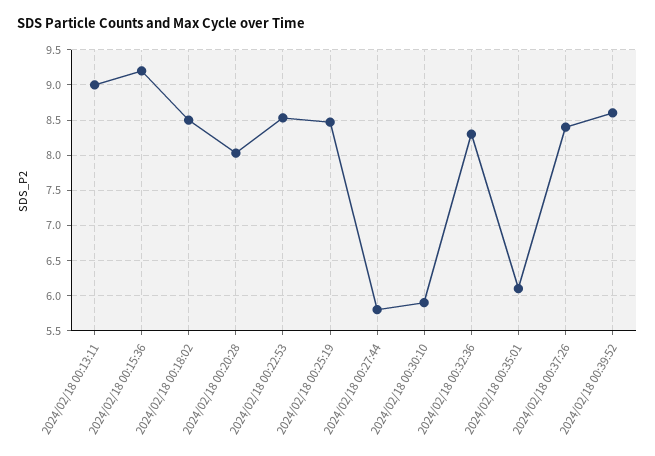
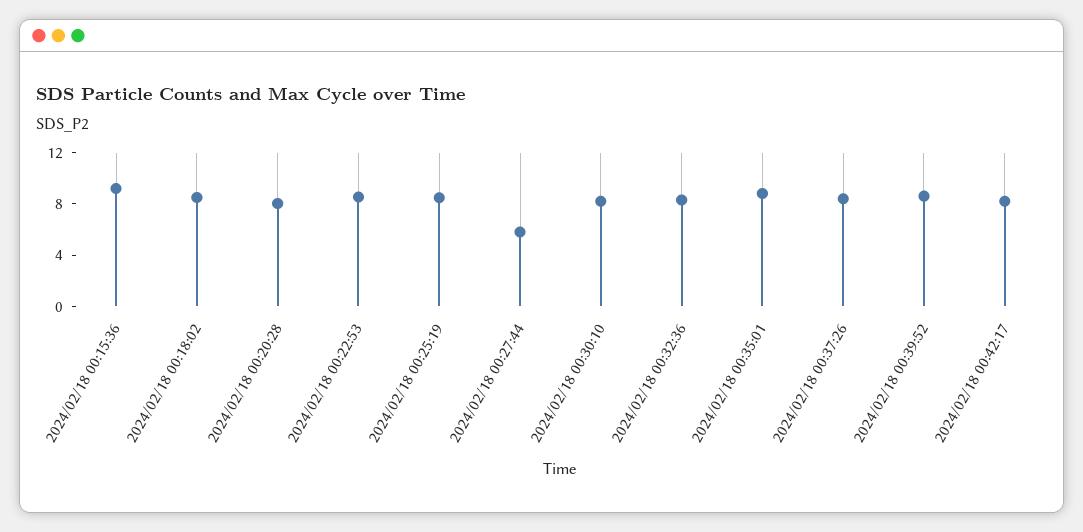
2024/02/18 00:13:11: 9 -> none
2024/02/18 00:30:10: 5.9 -> 8
2024/02/18 00:35:01: 6.1 -> 9
2024/02/18 00:42:17: none -> 8

